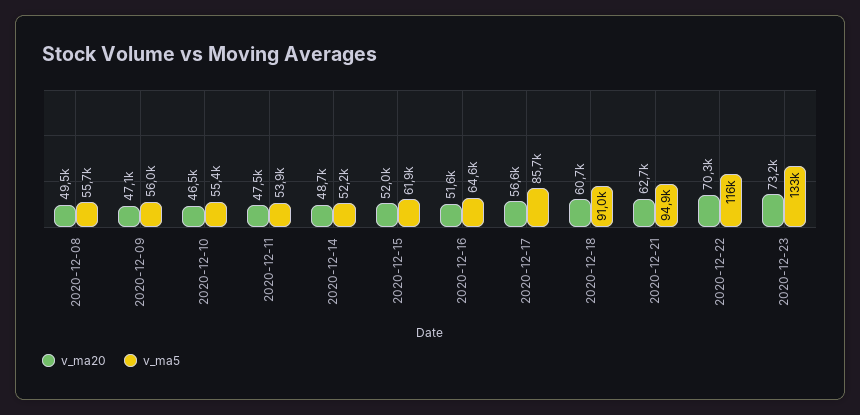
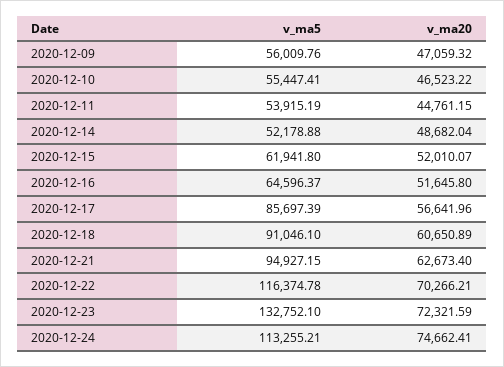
v_ma20, 2020-12-08: 49500 -> none
v_ma5, 2020-12-08: 55700 -> none
v_ma20, 2020-12-11: 47500 -> 44761.15
v_ma20, 2020-12-23: 73200 -> 72321.59
v_ma5, 2020-12-24: none -> 113255.21
v_ma20, 2020-12-24: none -> 74662.41

